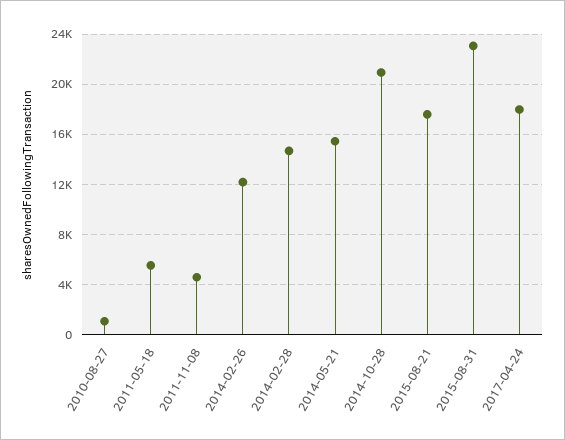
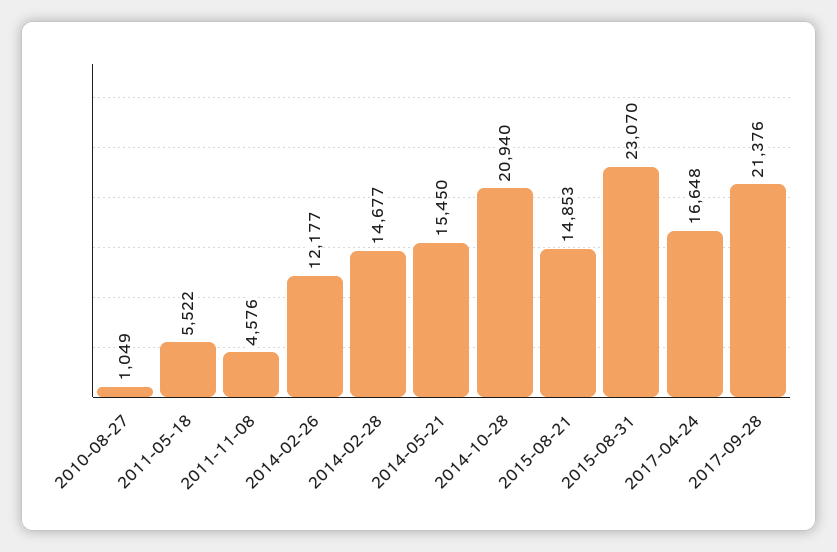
2015-08-21: 17500 -> 14853
2017-04-24: 18000 -> 16648
2017-09-28: none -> 21376

